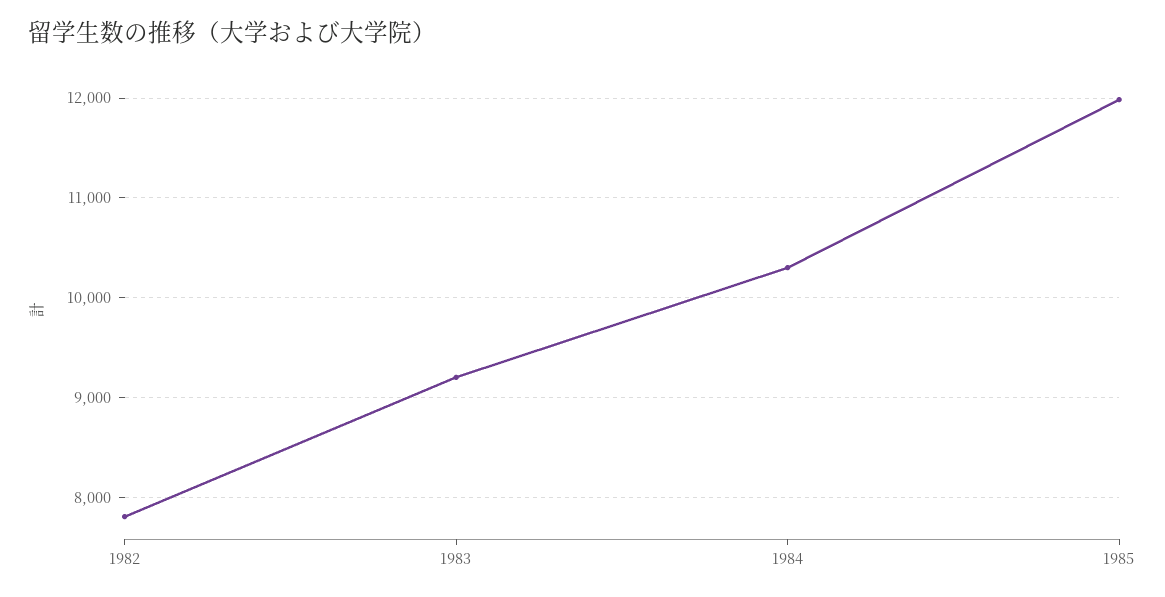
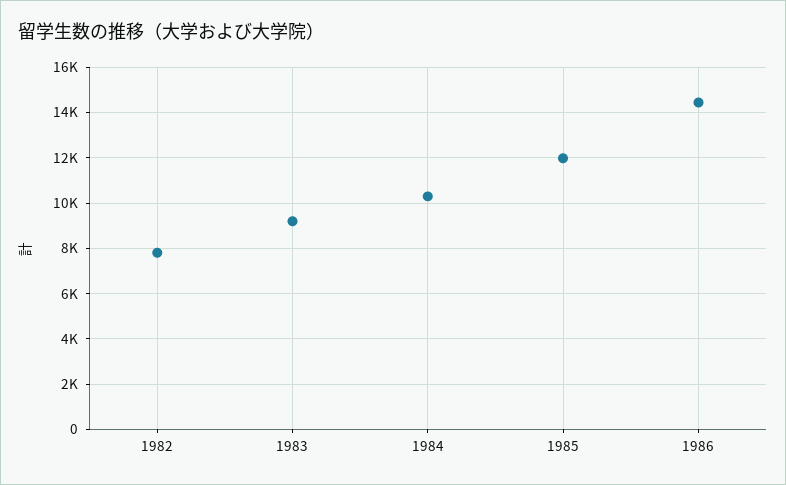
1986: none -> 14500

